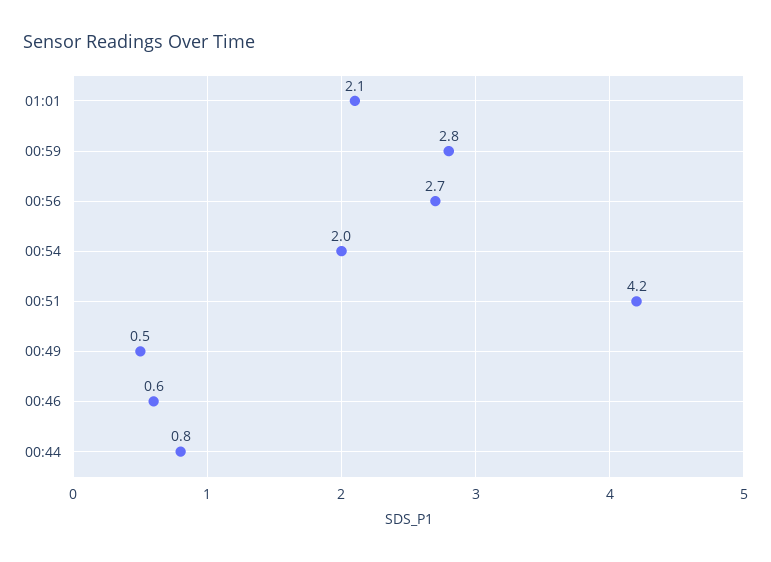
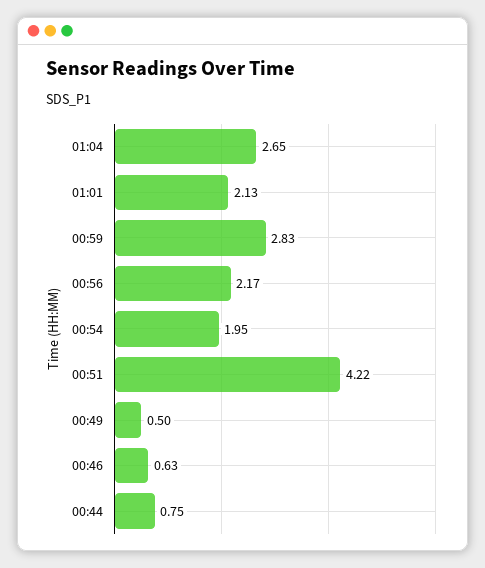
00:56: 2.7 -> 2.17
01:04: none -> 2.65

